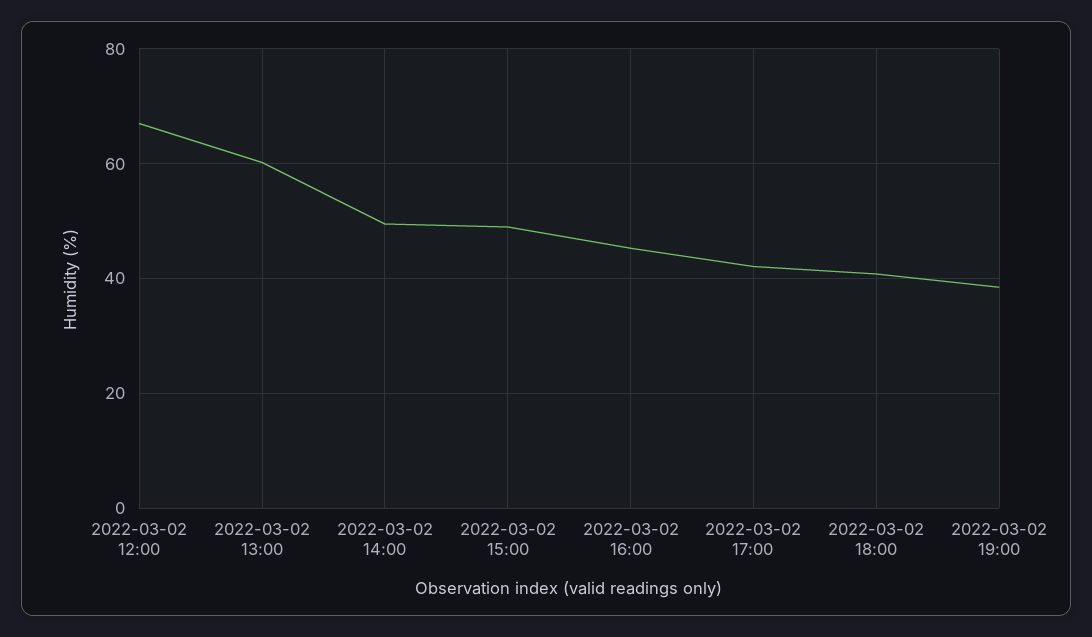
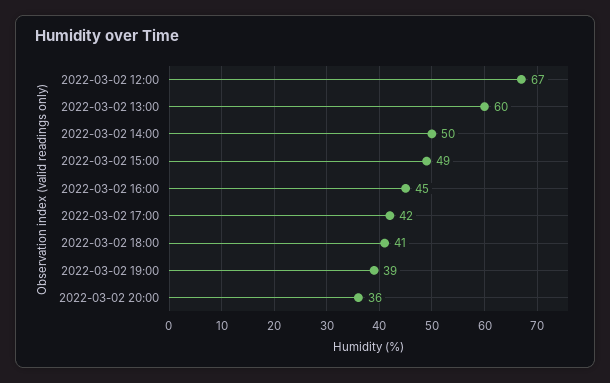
2022-03-02 20:00: none -> 36

